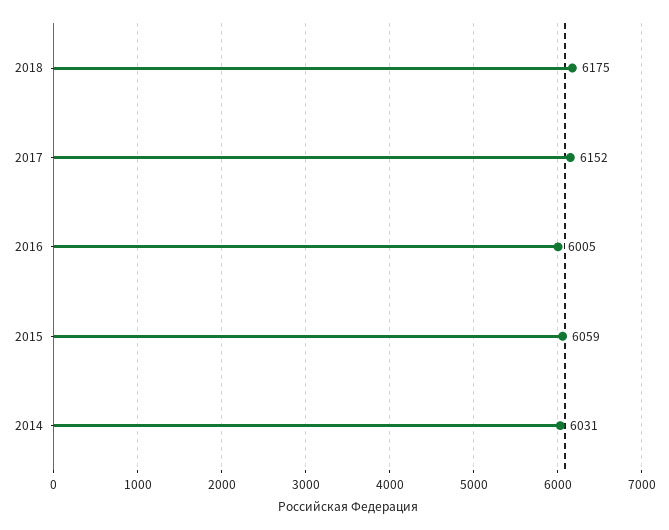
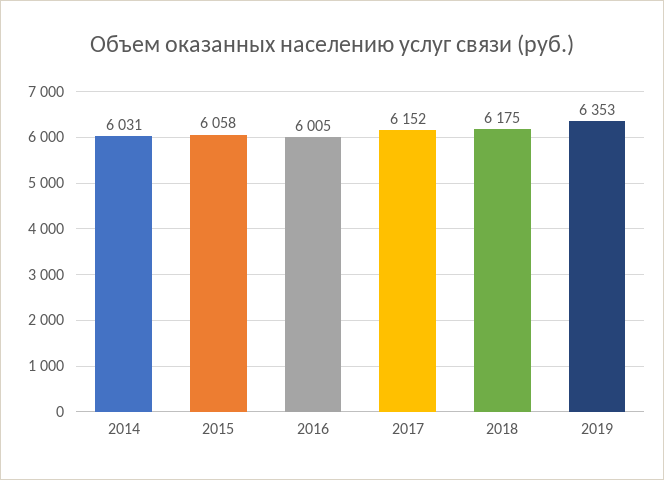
2015: 6059 -> 6058
2019: none -> 6353

